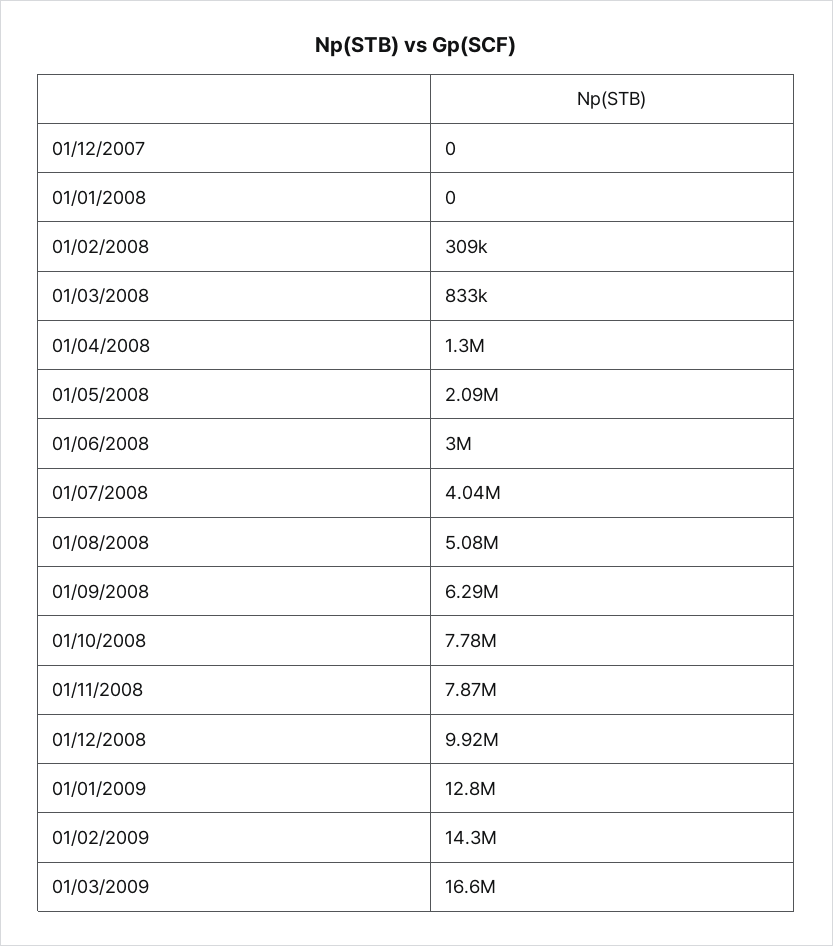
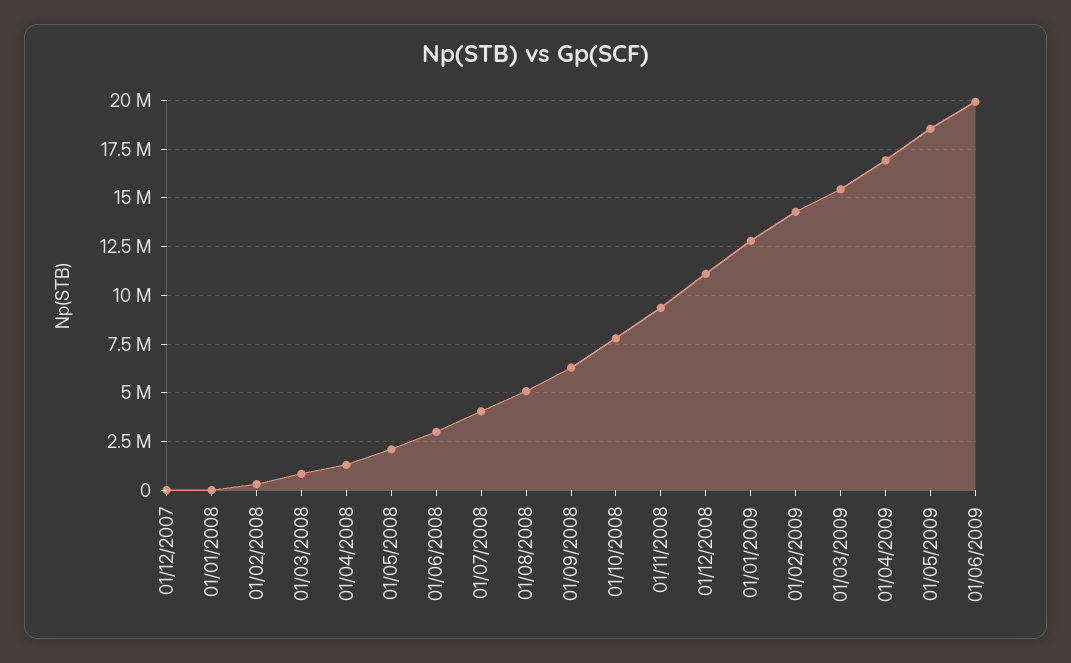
01/11/2008: 7870000 -> 9500000
01/12/2008: 9920000 -> 11000000
01/03/2009: 16600000 -> 15500000
01/04/2009: none -> 17000000
01/05/2009: none -> 18500000
01/06/2009: none -> 20000000

